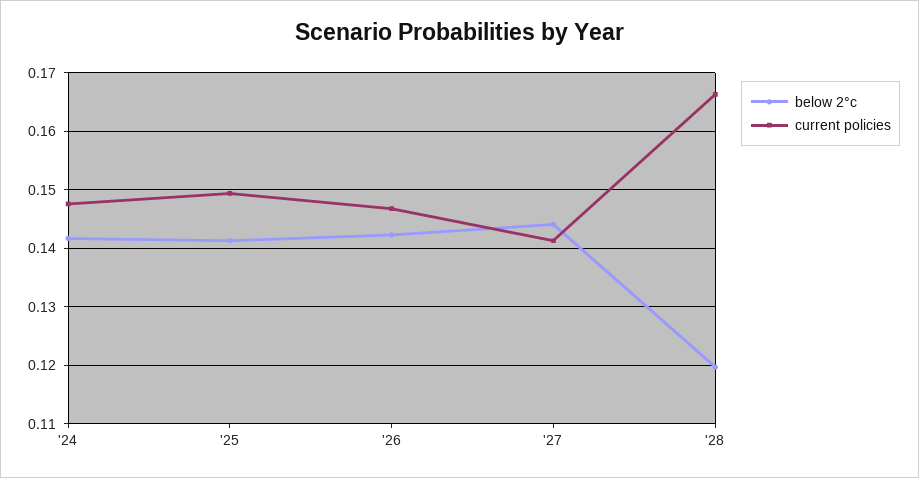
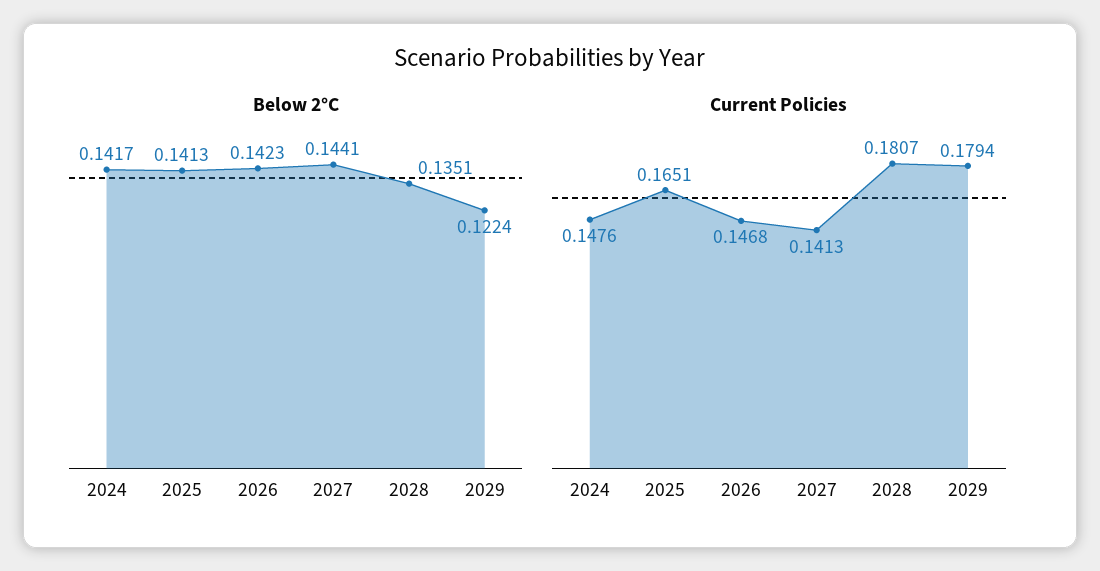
current policies, '25: 0.15 -> 0.1651
below 2°c, '28: 0.12 -> 0.1351
current policies, '28: 0.166 -> 0.1807
below 2°c, 2029: none -> 0.1224
current policies, 2029: none -> 0.1794

